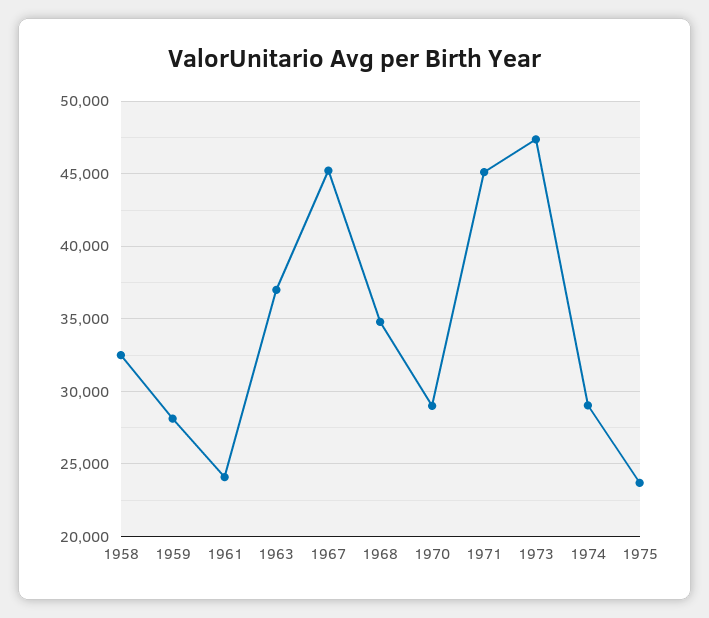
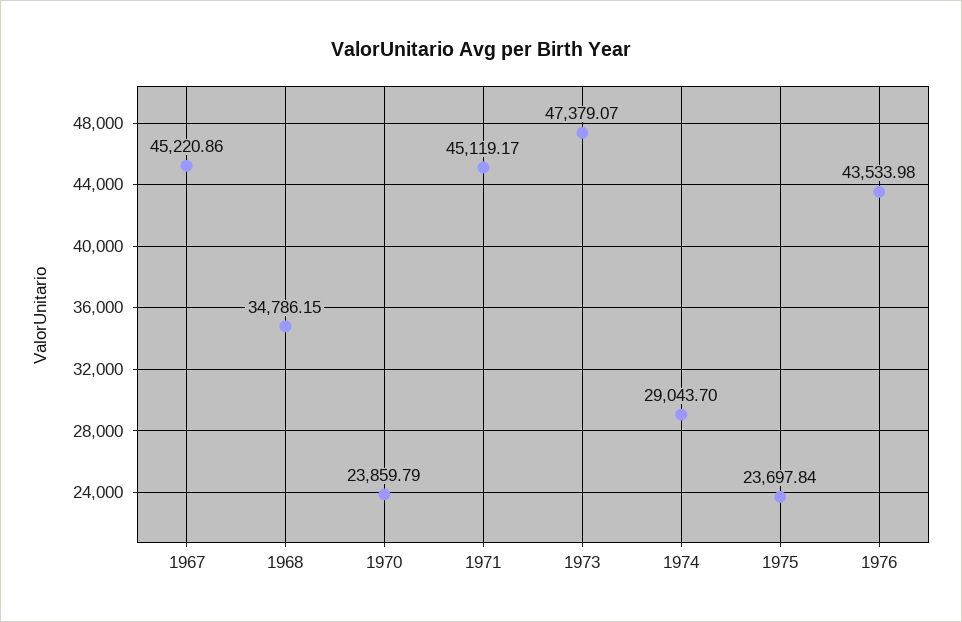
1958: 32500 -> none
1959: 28000 -> none
1961: 24000 -> none
1963: 37000 -> none
1970: 29000 -> 23859.79
1976: none -> 43533.98

